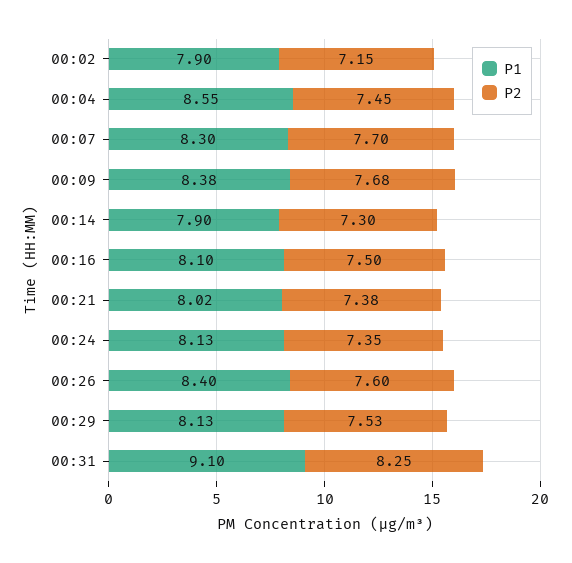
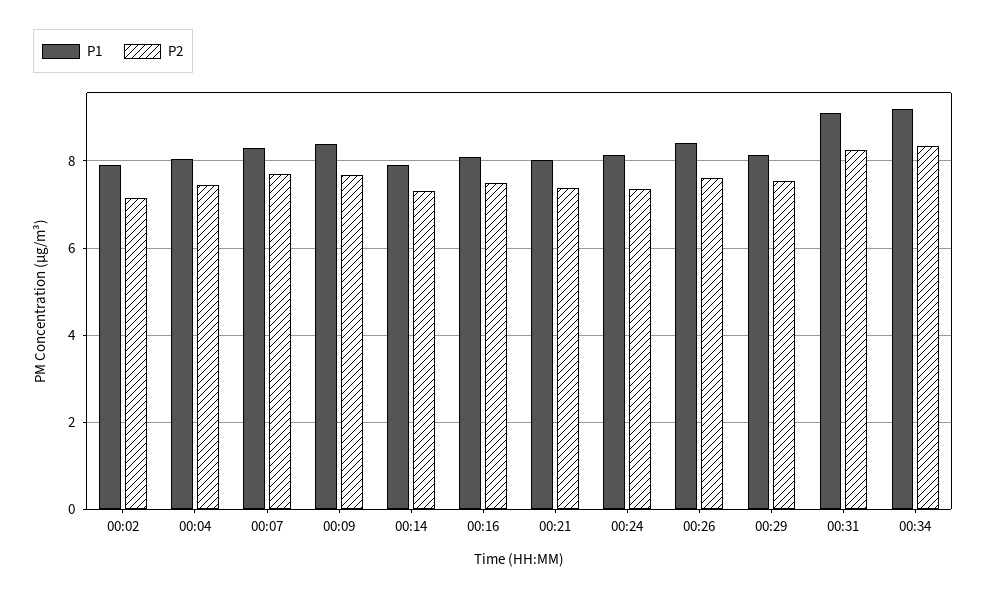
P1, 00:04: 8.55 -> 8
P1, 00:34: none -> 9.2
P2, 00:34: none -> 8.4

